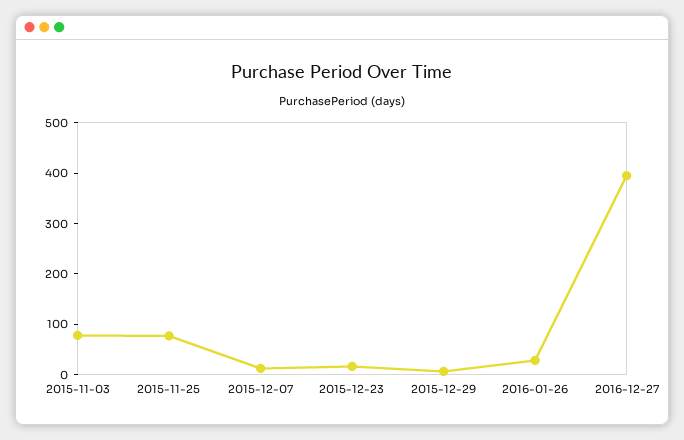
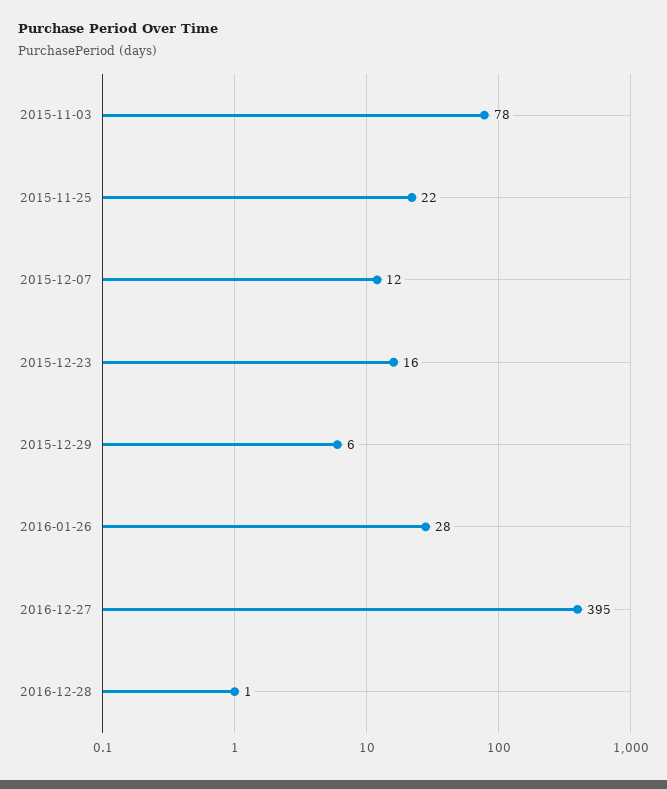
2015-11-25: 80 -> 22
2016-12-28: none -> 1

